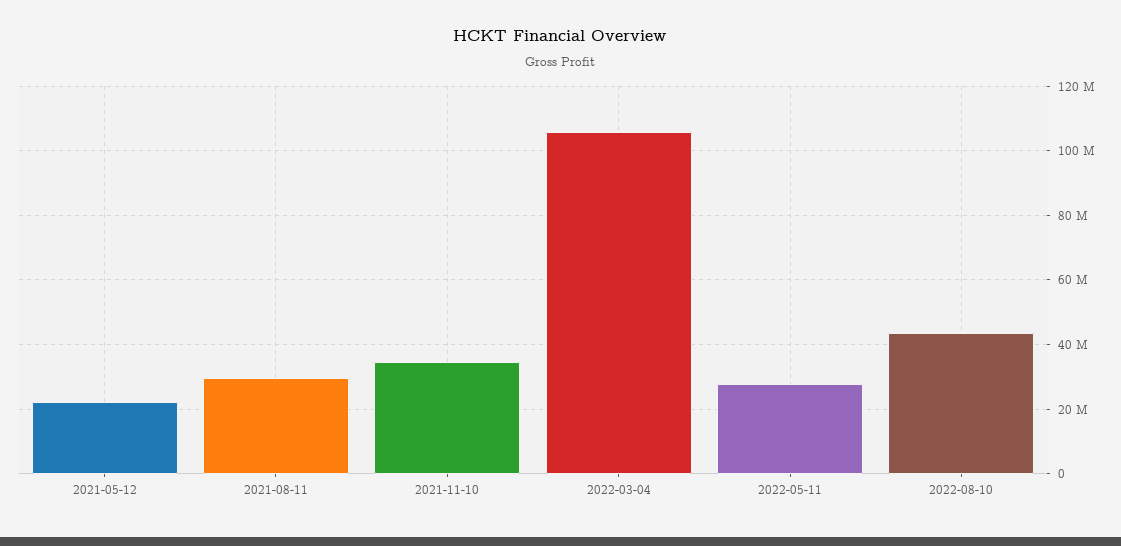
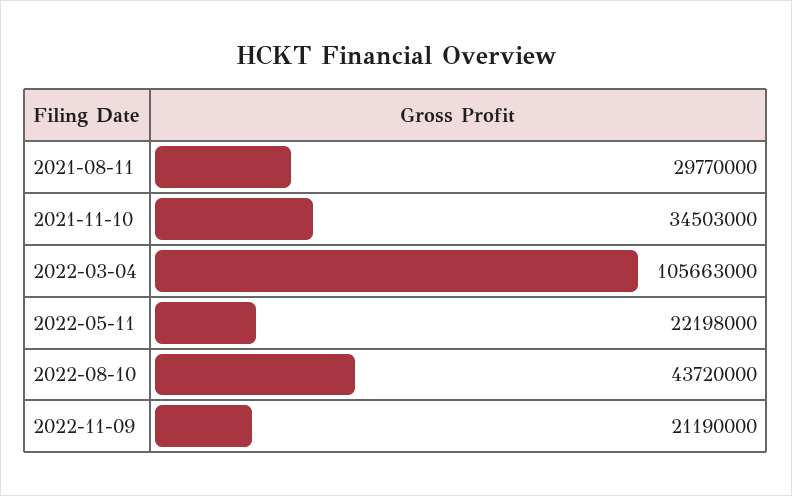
2021-05-12: 22000000 -> none
2022-05-11: 28000000 -> 22198000
2022-11-09: none -> 21190000

